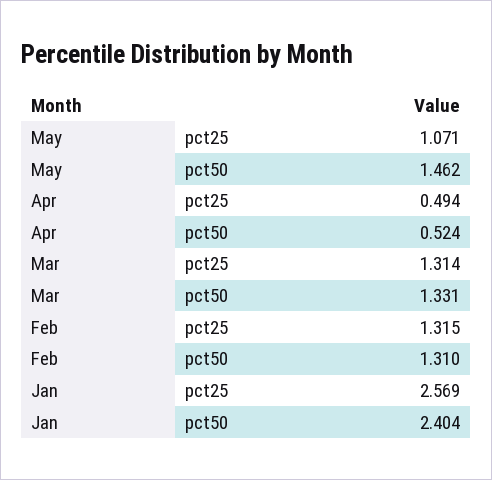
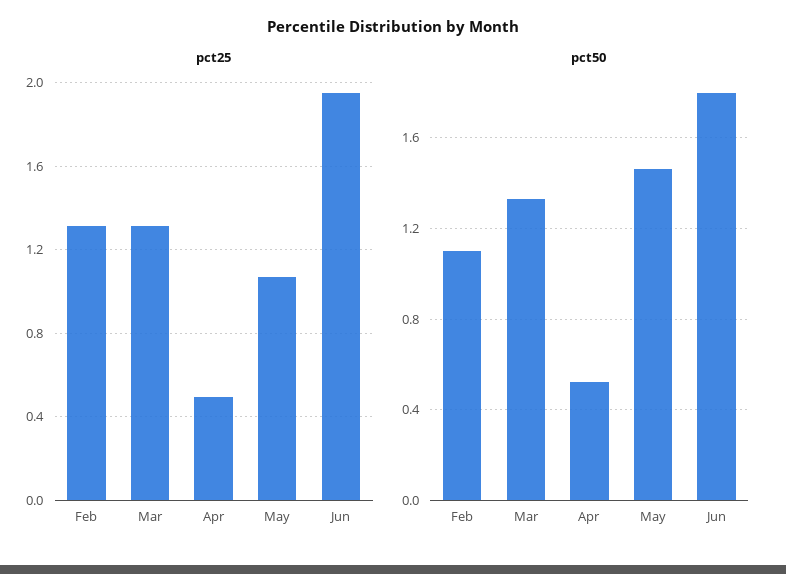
pct50, Feb: 1.31 -> 1.1
pct25, Jan: 2.569 -> none
pct50, Jan: 2.404 -> none
pct25, Jun: none -> 1.95
pct50, Jun: none -> 1.8

